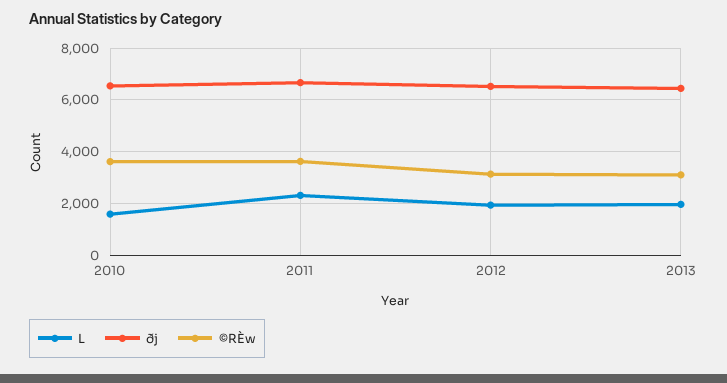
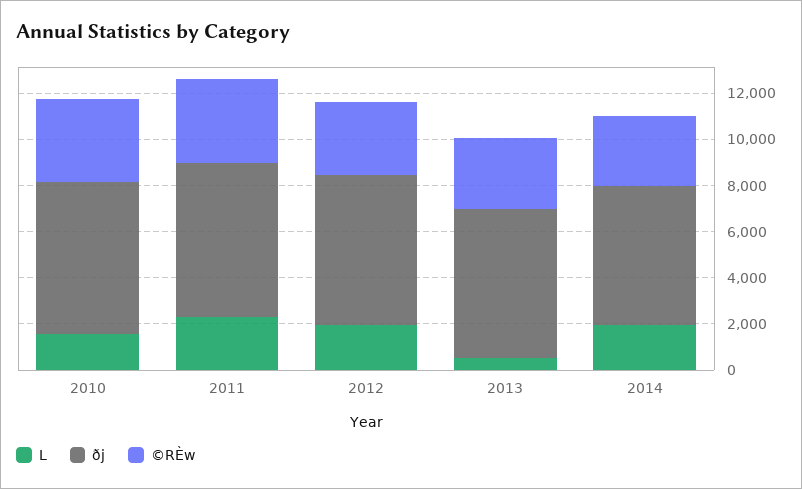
L, 2013: 2000 -> 500
L, 2014: none -> 2000
ðj, 2014: none -> 6000
©RÈw, 2014: none -> 3000

